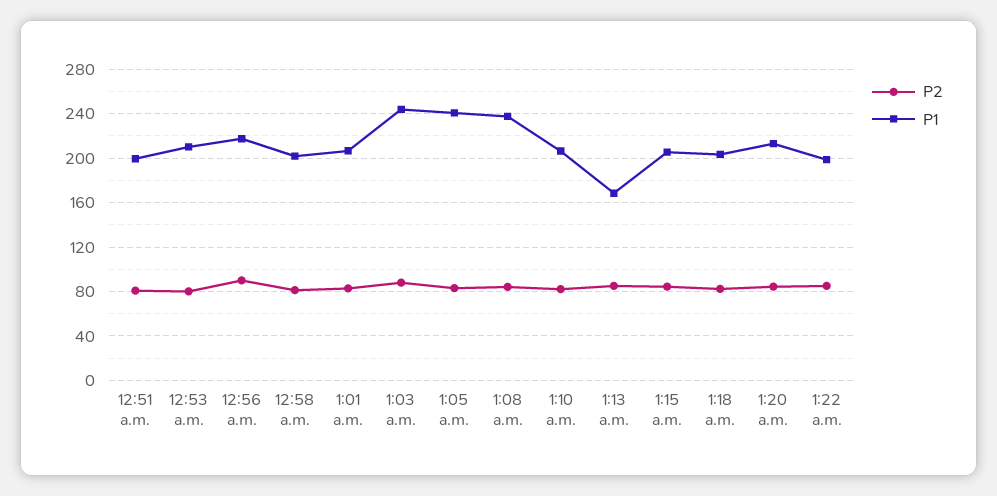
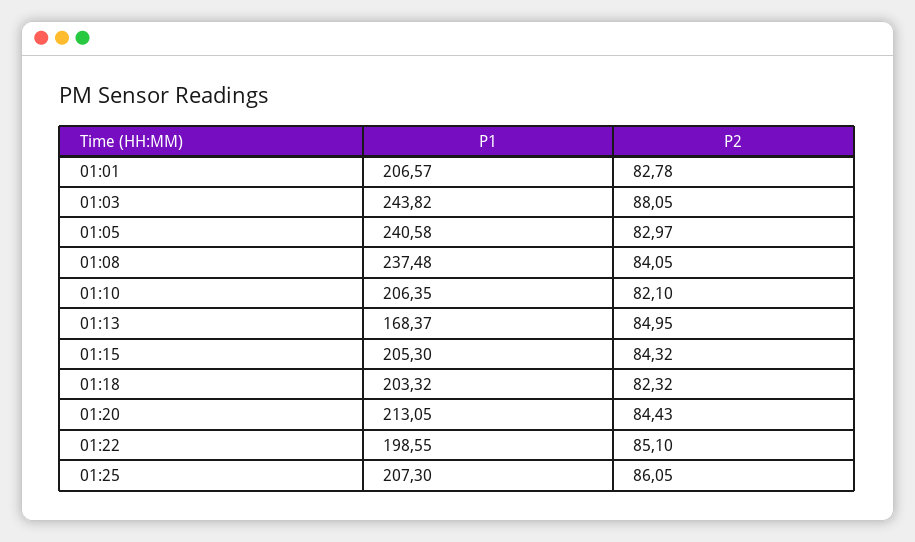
P2, 12:51 a.m.: 80 -> none
P1, 12:51 a.m.: 200 -> none
P2, 12:53 a.m.: 80 -> none
P1, 12:53 a.m.: 210 -> none
P2, 12:56 a.m.: 90 -> none
P1, 12:56 a.m.: 220 -> none
P2, 12:58 a.m.: 80 -> none
P1, 12:58 a.m.: 200 -> none
P1, 01:25: none -> 207.3
P2, 01:25: none -> 86.05

